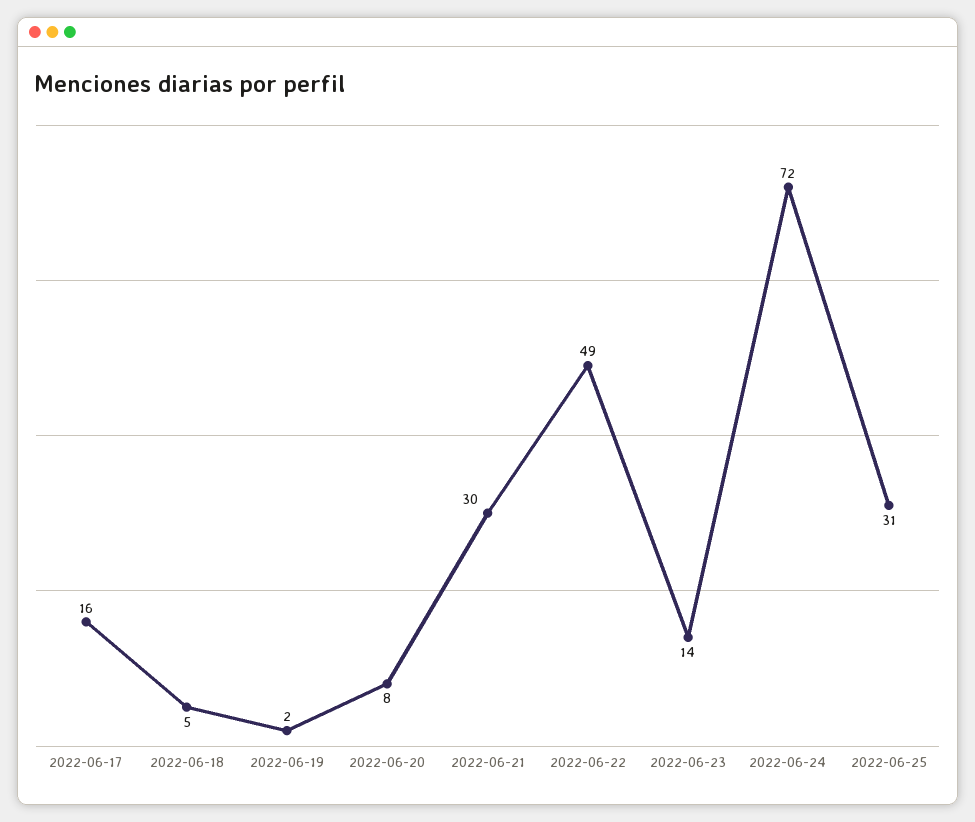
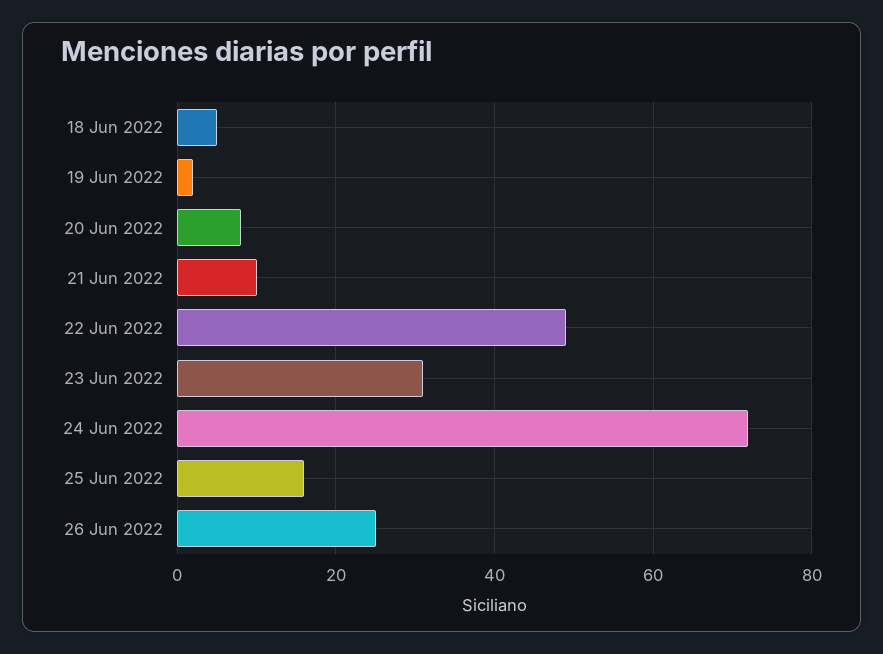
2022-06-17: 16 -> none
2022-06-21: 30 -> 10
2022-06-23: 14 -> 30
2022-06-25: 31 -> 15
26 Jun 2022: none -> 25

